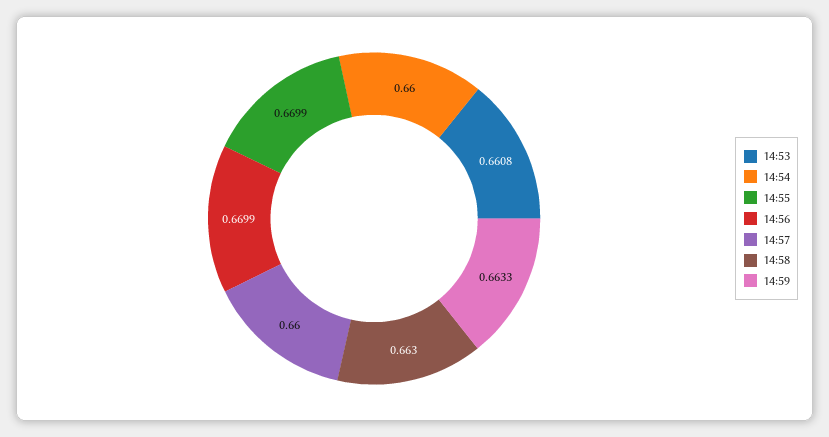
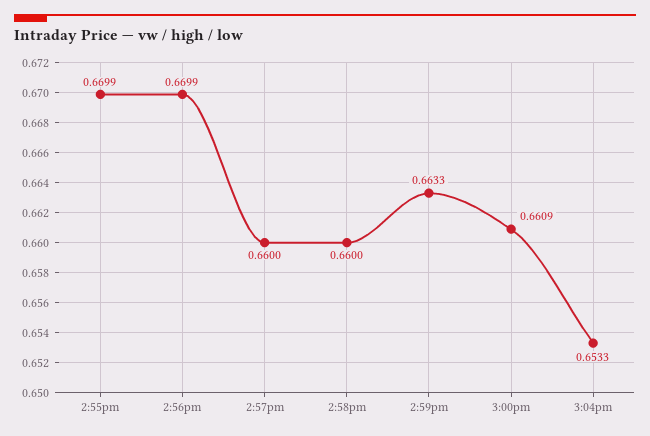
14:53: 0.6608 -> none
14:54: 0.66 -> none
14:58: 0.663 -> 0.66
3:00pm: none -> 0.6609
3:04pm: none -> 0.6533

